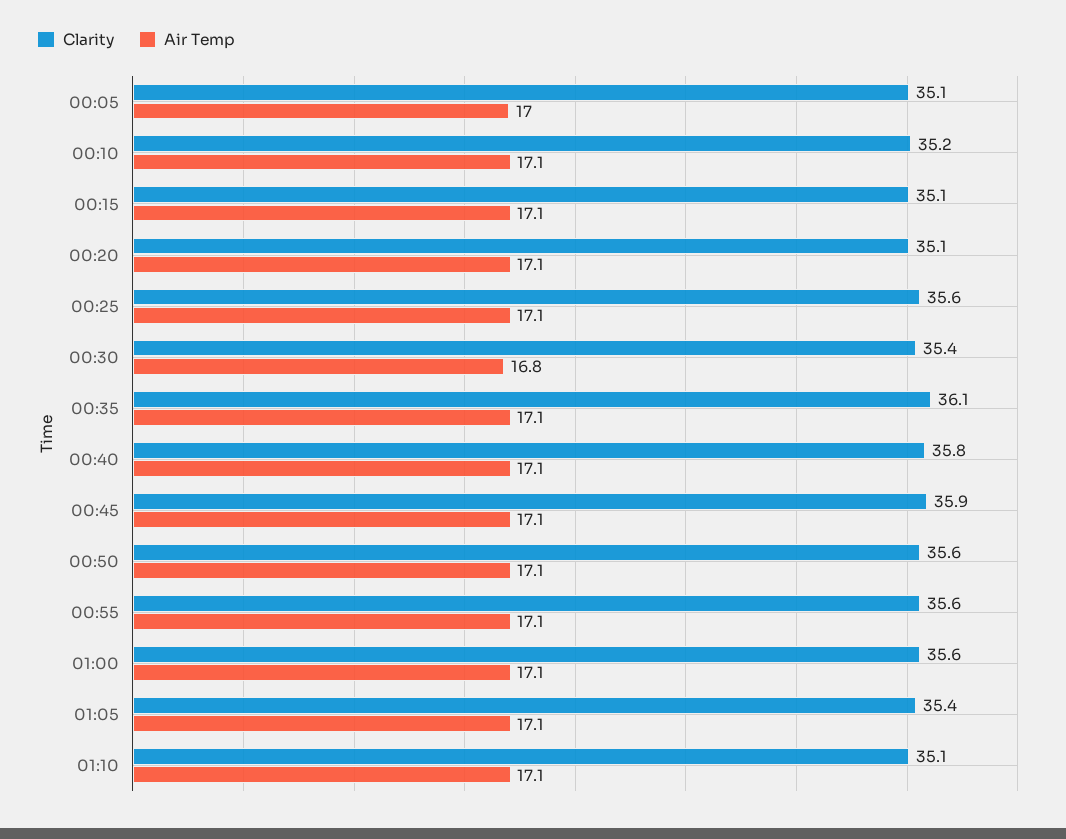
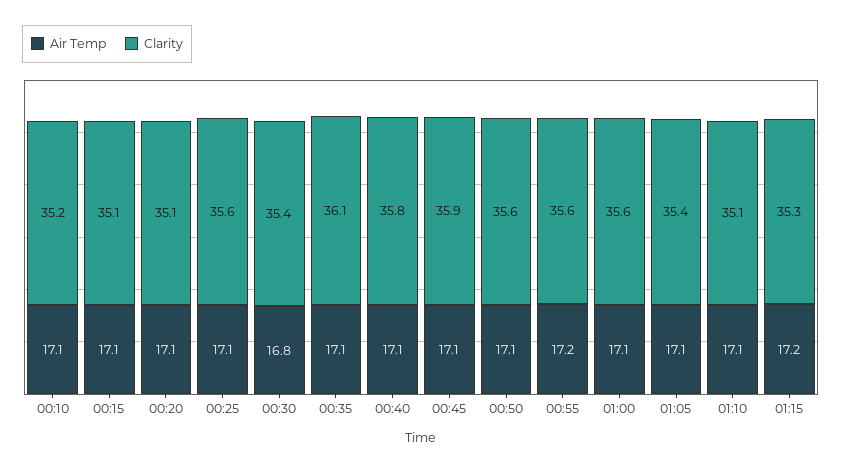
Clarity, 00:05: 35.1 -> none
Air Temp, 00:05: 17 -> none
Air Temp, 00:55: 17.1 -> 17.2
Air Temp, 01:15: none -> 17.2
Clarity, 01:15: none -> 35.3

